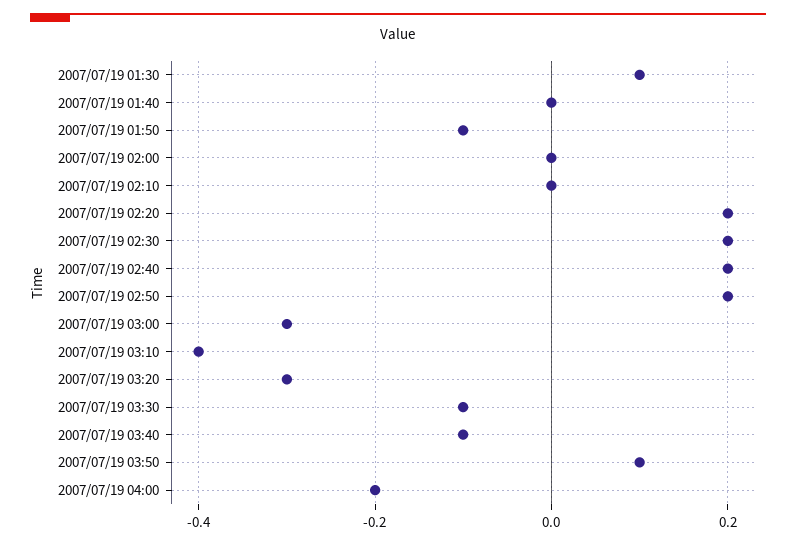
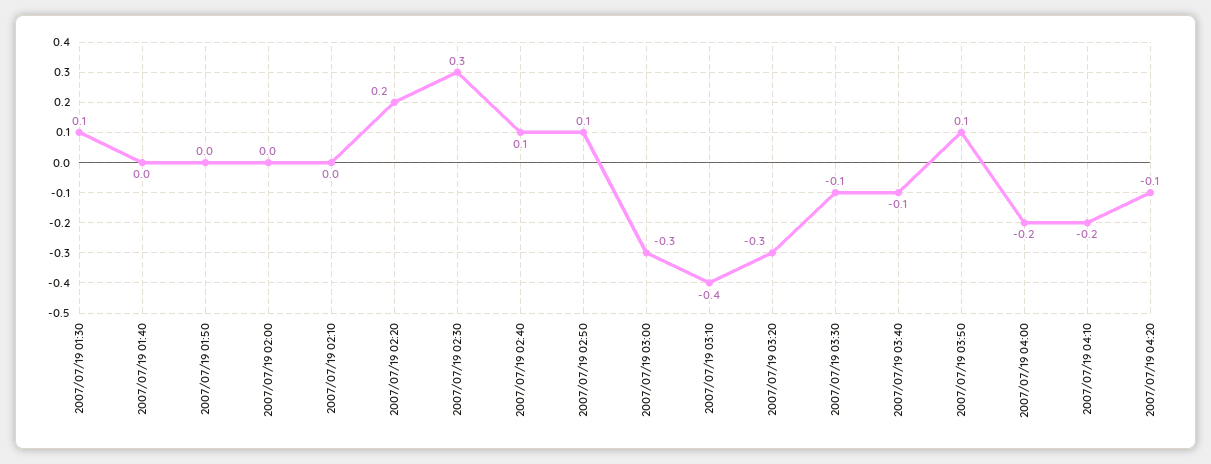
2007/07/19 01:50: -0.1 -> 0
2007/07/19 02:30: 0.2 -> 0.3
2007/07/19 02:40: 0.2 -> 0.1
2007/07/19 02:50: 0.2 -> 0.1
2007/07/19 04:10: none -> -0.2
2007/07/19 04:20: none -> -0.1

